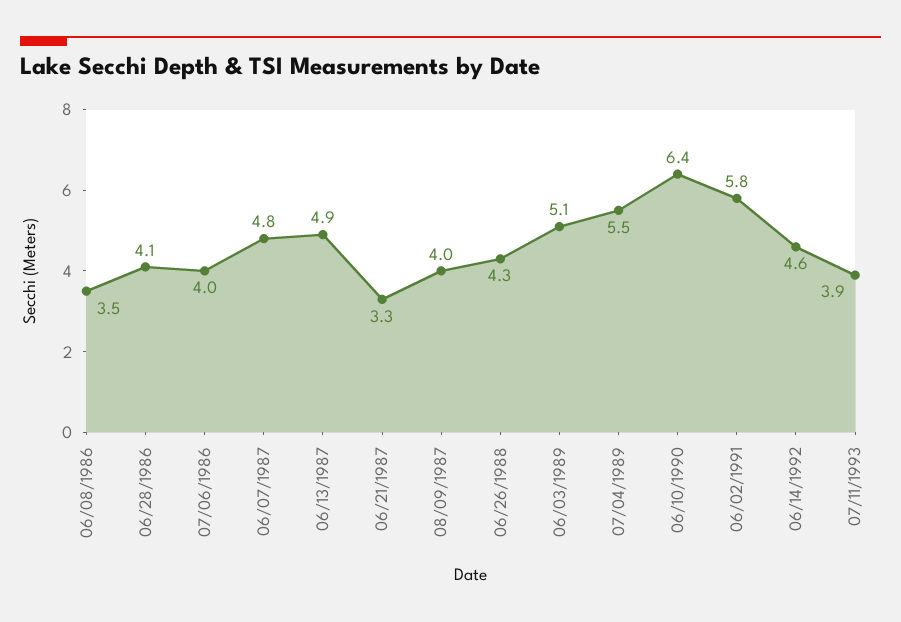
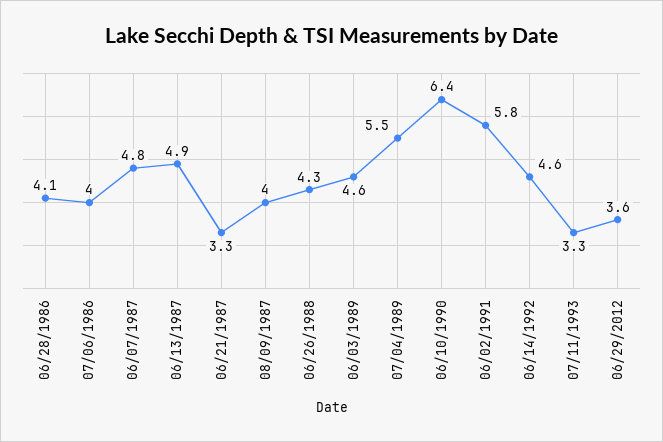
06/08/1986: 3.5 -> none
06/03/1989: 5.1 -> 4.6
07/11/1993: 3.9 -> 3.3
06/29/2012: none -> 3.6

